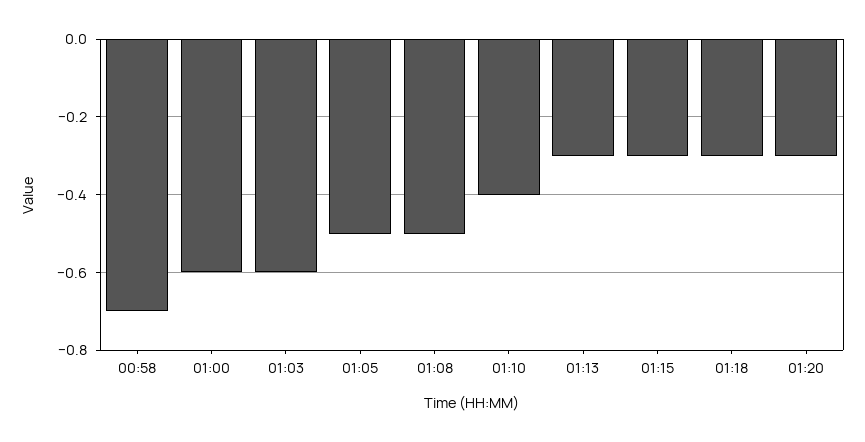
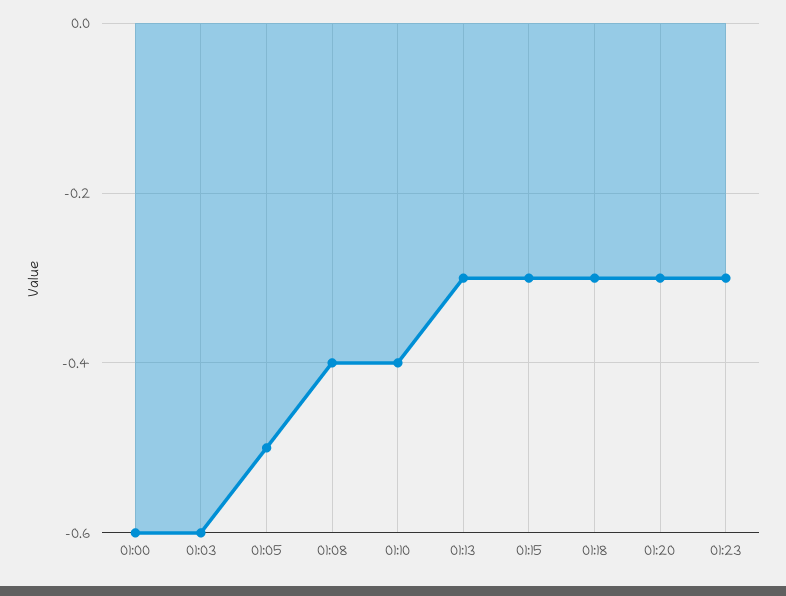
00:58: -0.7 -> none
01:08: -0.5 -> -0.4
01:23: none -> -0.3

